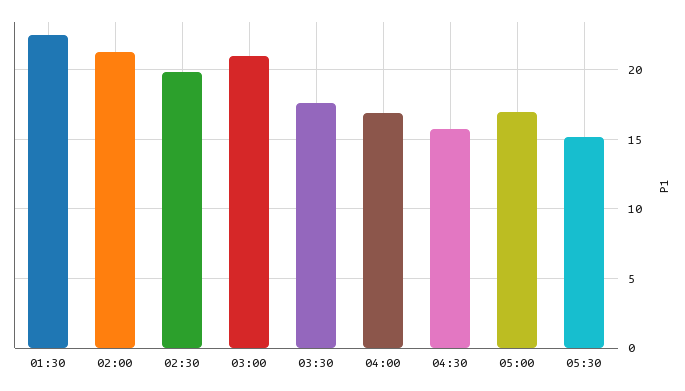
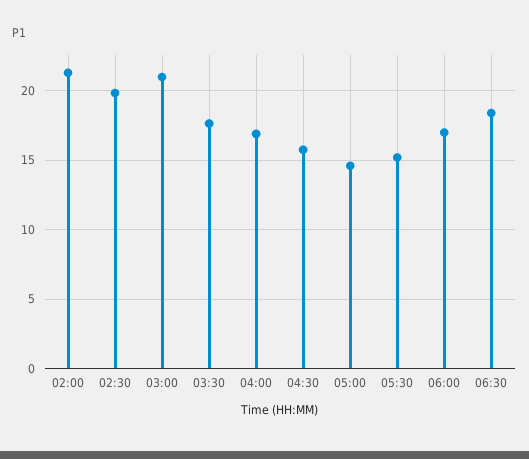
01:30: 22.5 -> none
05:00: 17 -> 14.5
06:00: none -> 17
06:30: none -> 18.5

